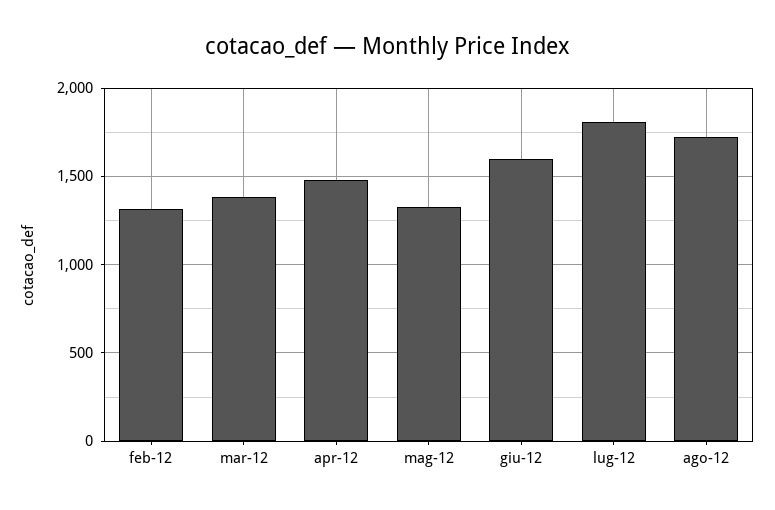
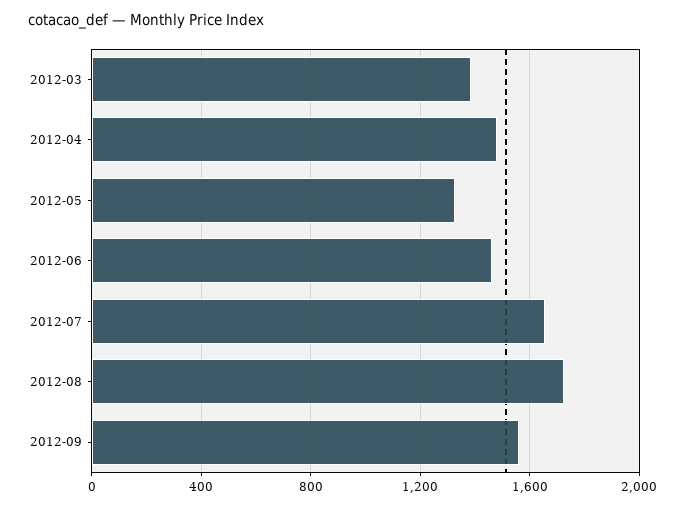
feb-12: 1300 -> none
giu-12: 1600 -> 1450
lug-12: 1800 -> 1650
2012-09: none -> 1550

